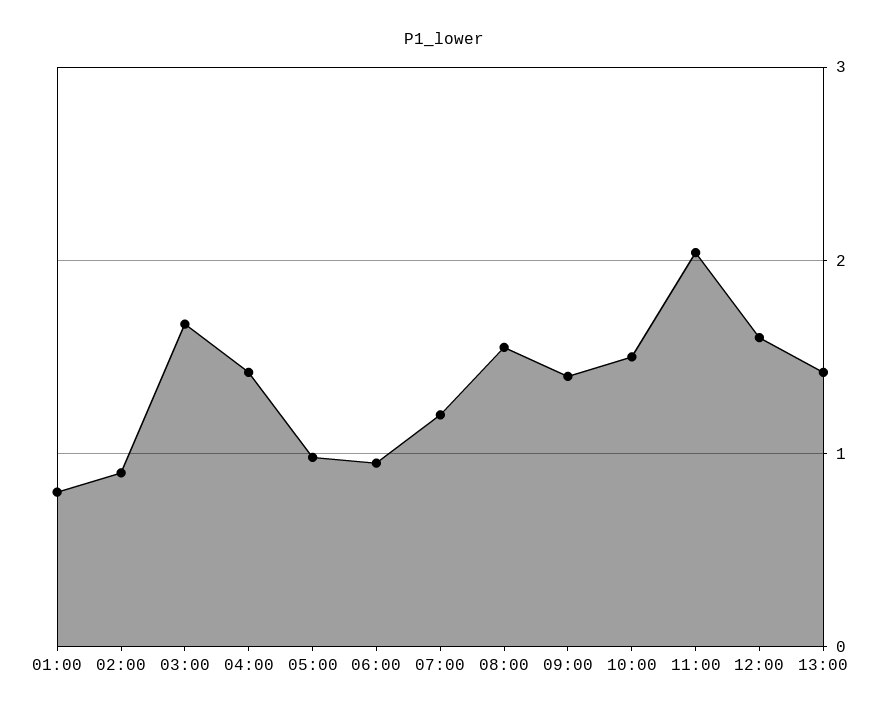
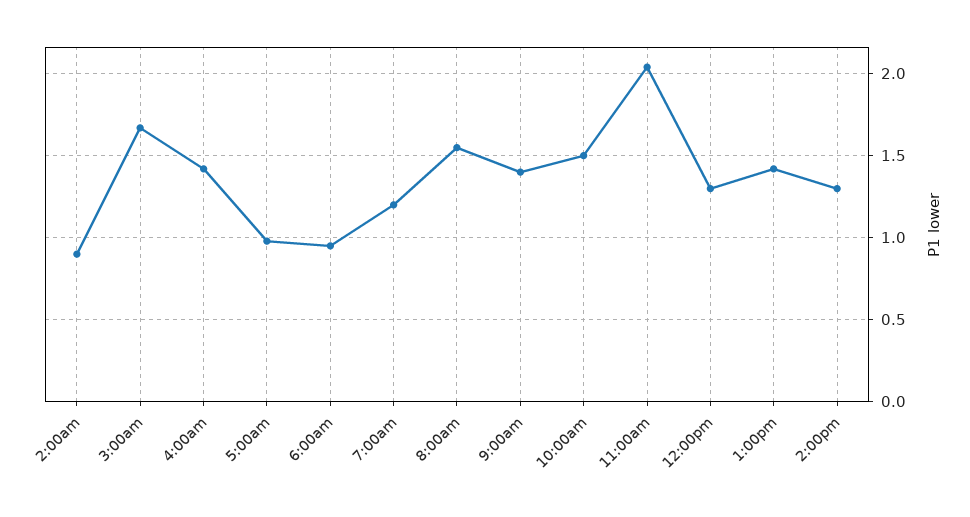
01:00: 0.8 -> none
12:00: 1.6 -> 1.3
2:00pm: none -> 1.3

